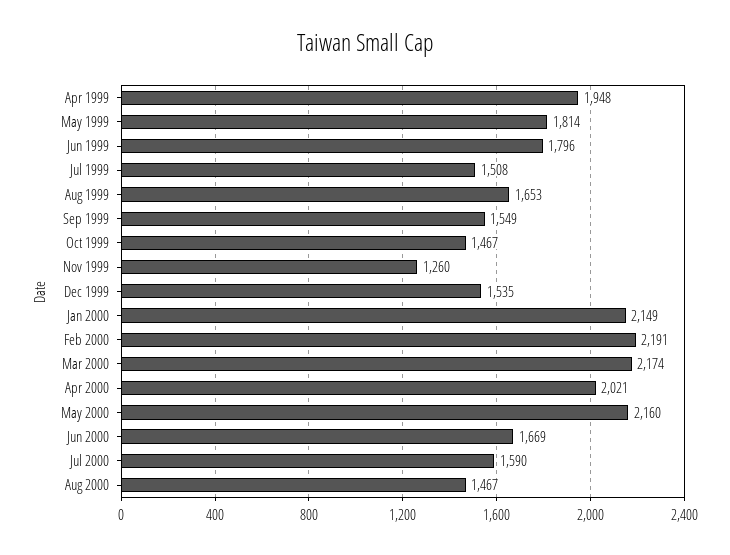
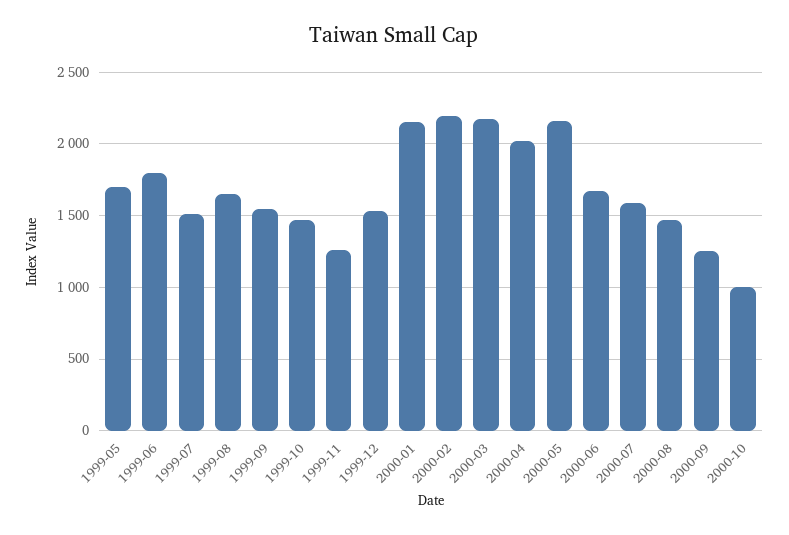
Apr 1999: 1948 -> none
May 1999: 1814 -> 1700
2000-09: none -> 1250
2000-10: none -> 1000

